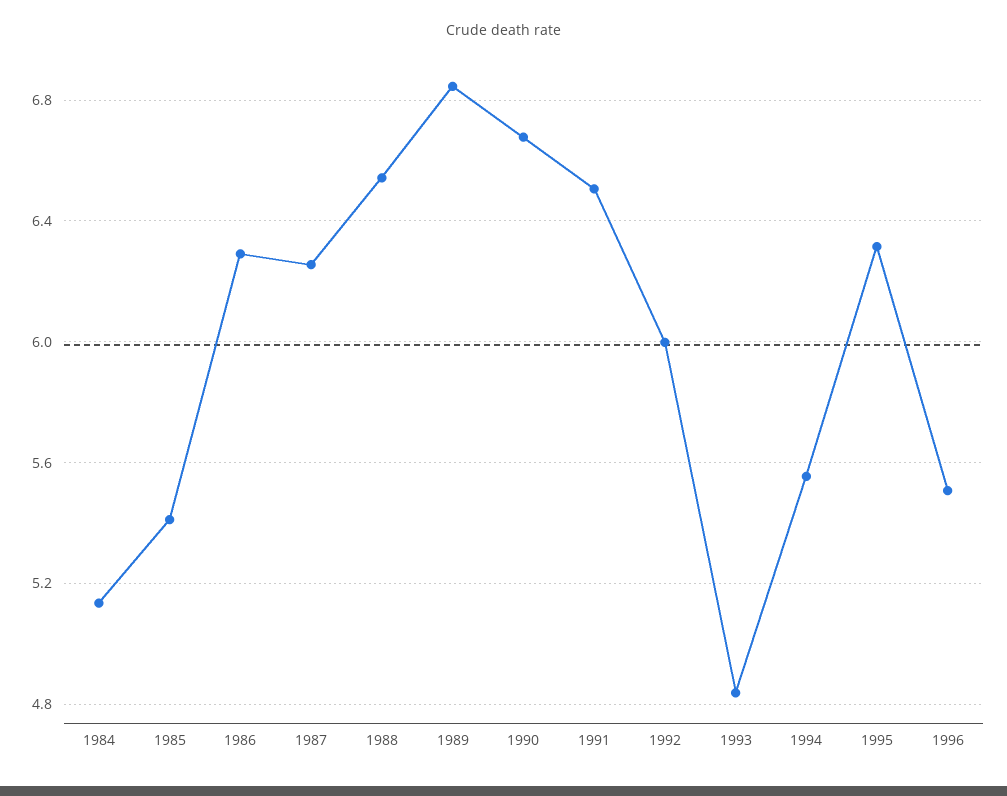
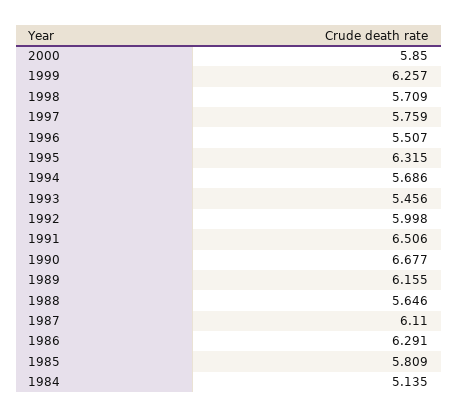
1985: 5.4 -> 5.809
1987: 6.25 -> 6.11
1988: 6.55 -> 5.646
1989: 6.85 -> 6.155
1993: 4.85 -> 5.456
1994: 5.55 -> 5.686
2000: none -> 5.85
1999: none -> 6.257
1998: none -> 5.709
1997: none -> 5.759

